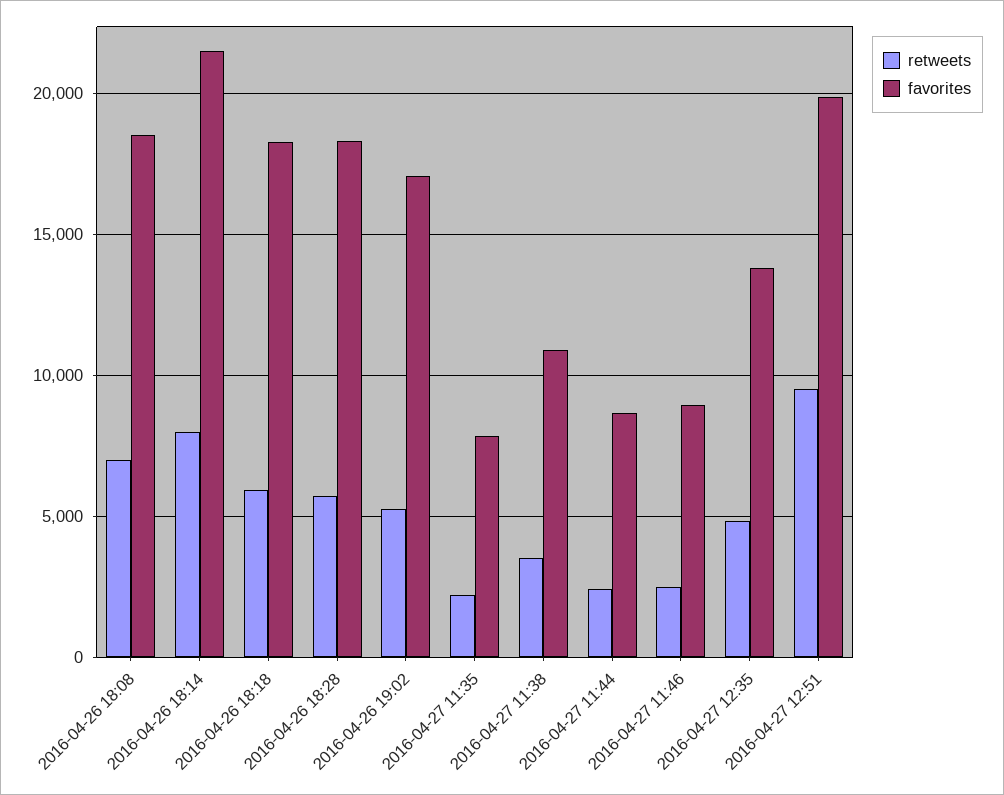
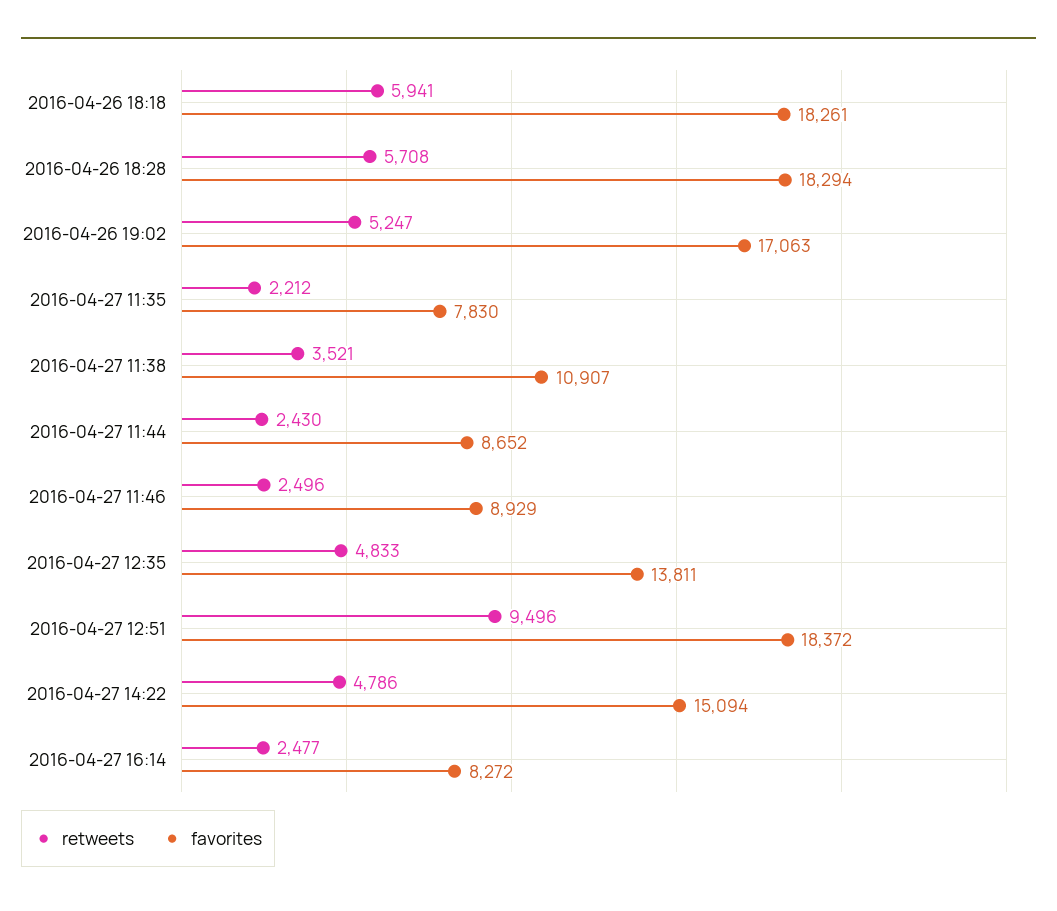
retweets, 2016-04-26 18:08: 7000 -> none
favorites, 2016-04-26 18:08: 18500 -> none
retweets, 2016-04-26 18:14: 8000 -> none
favorites, 2016-04-26 18:14: 21500 -> none
favorites, 2016-04-27 12:51: 20000 -> 18372
retweets, 2016-04-27 14:22: none -> 4786
favorites, 2016-04-27 14:22: none -> 15094
retweets, 2016-04-27 16:14: none -> 2477
favorites, 2016-04-27 16:14: none -> 8272

